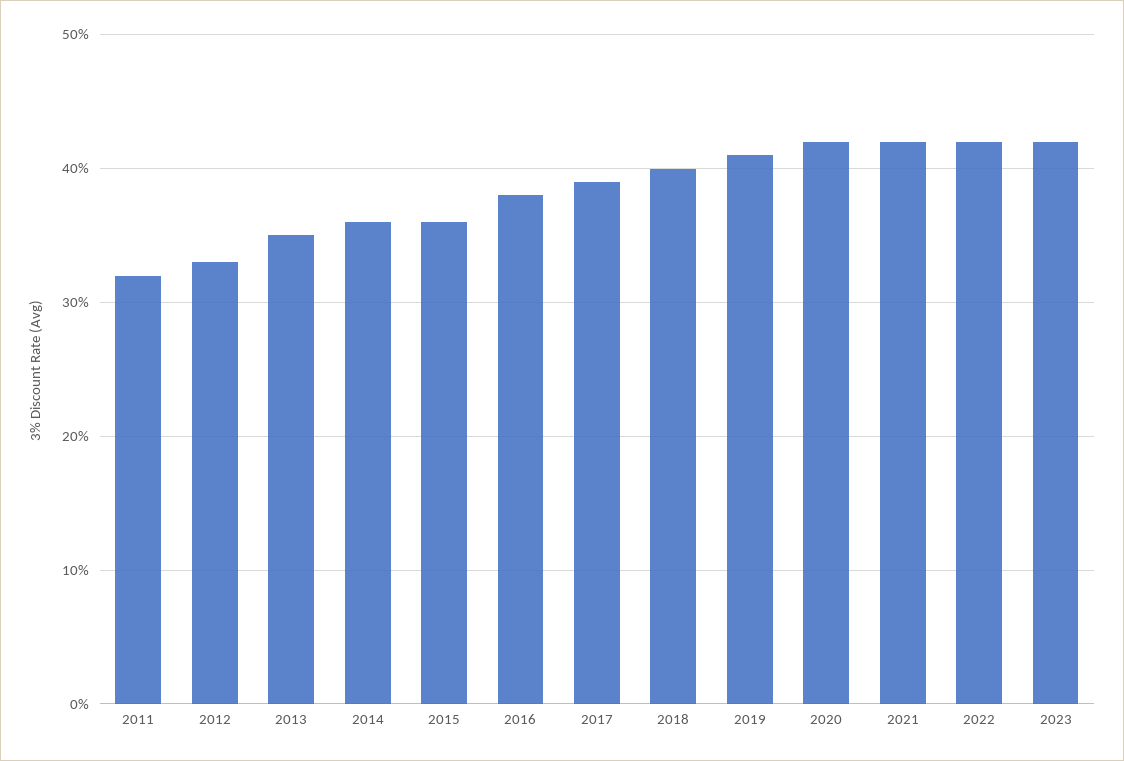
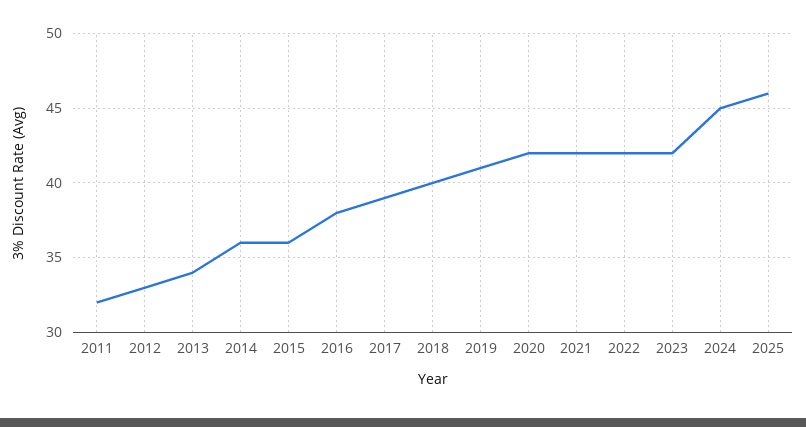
2013: 35 -> 34
2024: none -> 45
2025: none -> 46

